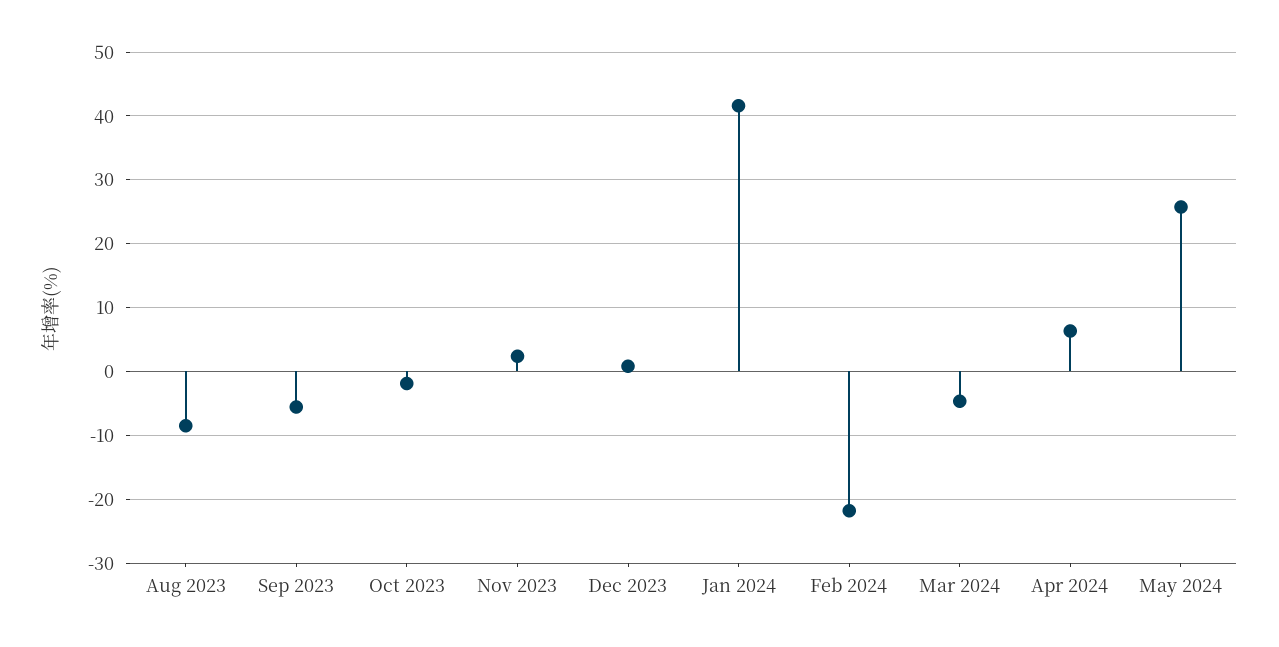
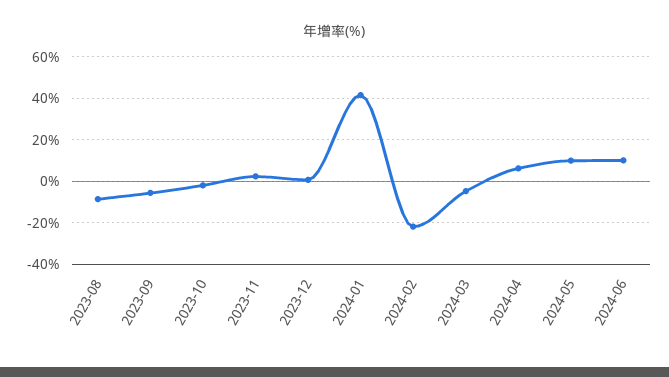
May 2024: 26 -> 10
2024-06: none -> 10

